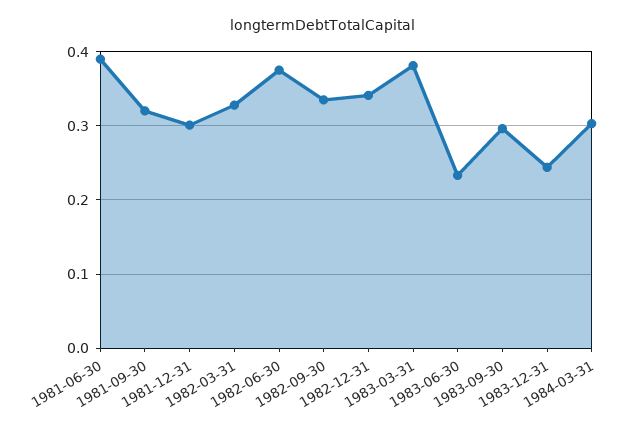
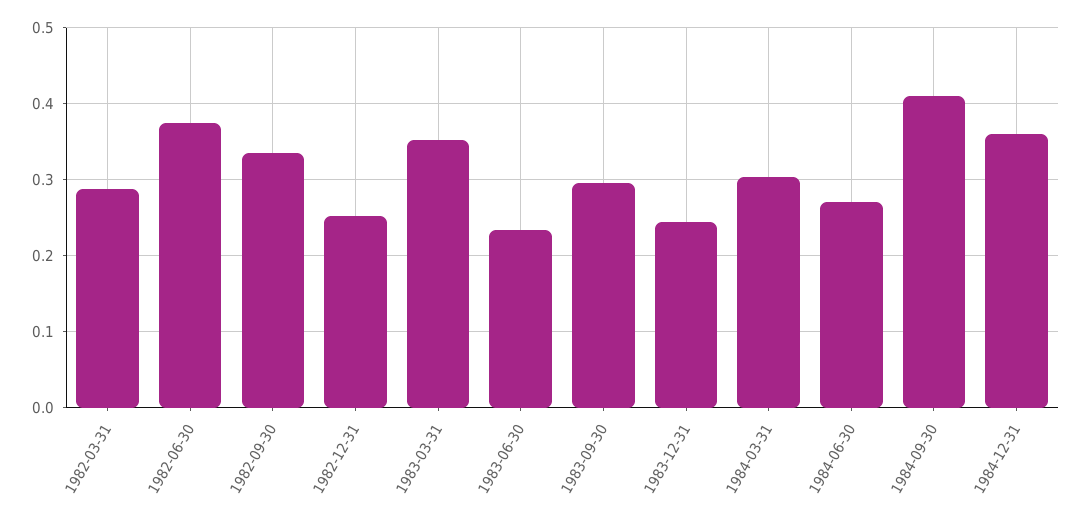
1981-06-30: 0.39 -> none
1981-09-30: 0.32 -> none
1981-12-31: 0.3 -> none
1982-03-31: 0.33 -> 0.29
1982-12-31: 0.34 -> 0.25
1983-03-31: 0.38 -> 0.35
1984-06-30: none -> 0.27
1984-09-30: none -> 0.41
1984-12-31: none -> 0.36

